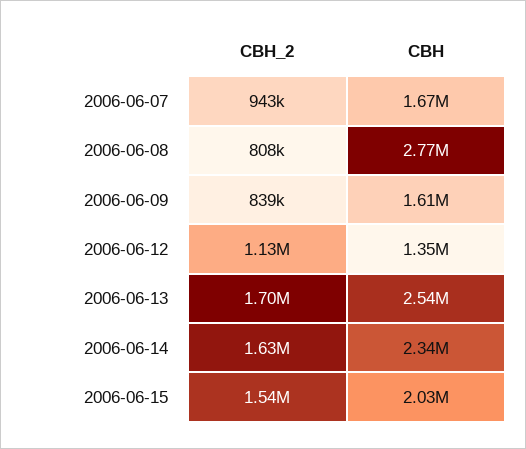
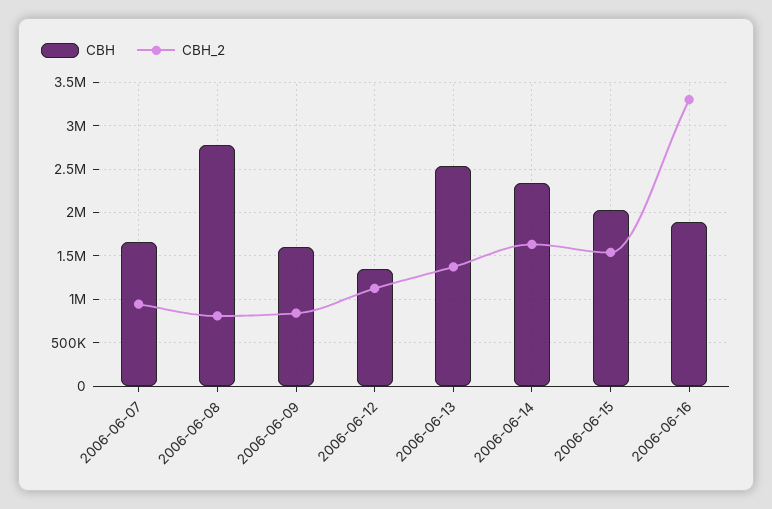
CBH_2, 2006-06-13: 1700000 -> 1400000
CBH, 2006-06-16: none -> 1900000
CBH_2, 2006-06-16: none -> 3300000

